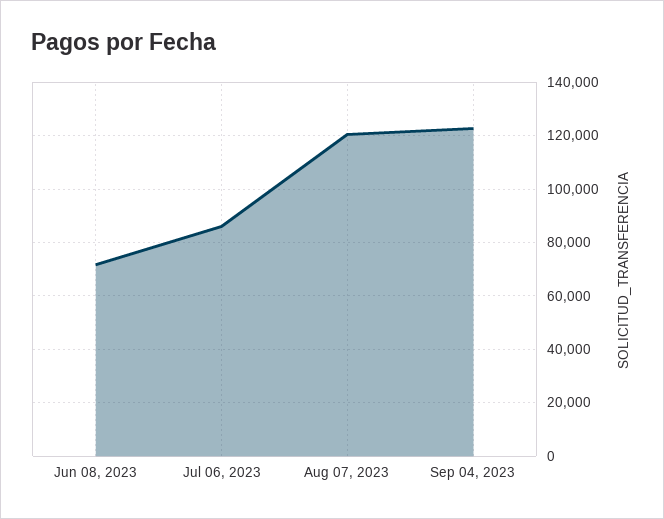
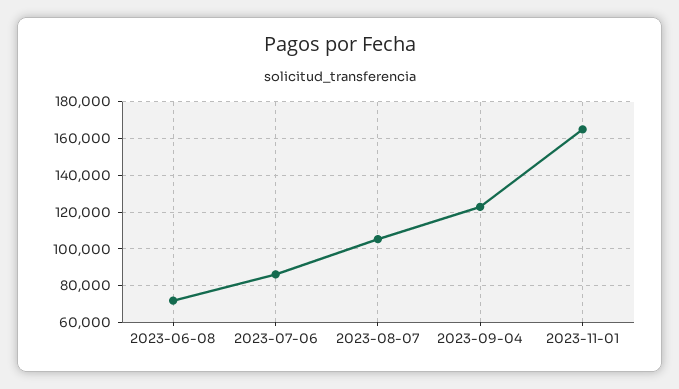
Aug 07, 2023: 120000 -> 105000
2023-11-01: none -> 165000

